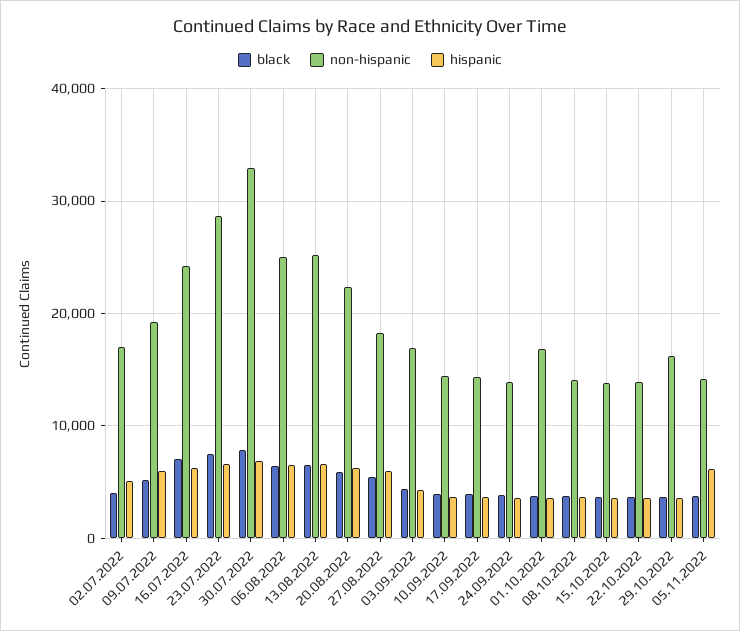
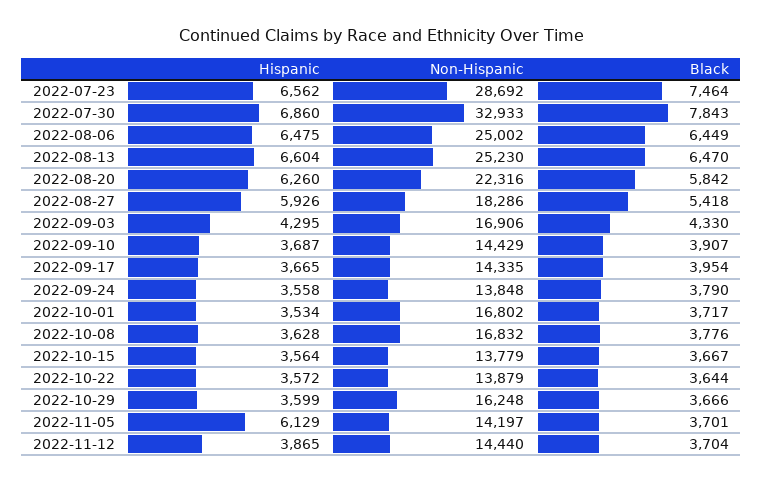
black, 02.07.2022: 4000 -> none
non-hispanic, 02.07.2022: 17000 -> none
hispanic, 02.07.2022: 5000 -> none
black, 09.07.2022: 5000 -> none
non-hispanic, 09.07.2022: 19000 -> none
hispanic, 09.07.2022: 6000 -> none
black, 16.07.2022: 7000 -> none
non-hispanic, 16.07.2022: 24000 -> none
hispanic, 16.07.2022: 6000 -> none
non-hispanic, 08.10.2022: 14000 -> 16832
hispanic, 2022-11-12: none -> 3865
non-hispanic, 2022-11-12: none -> 14440
black, 2022-11-12: none -> 3704

